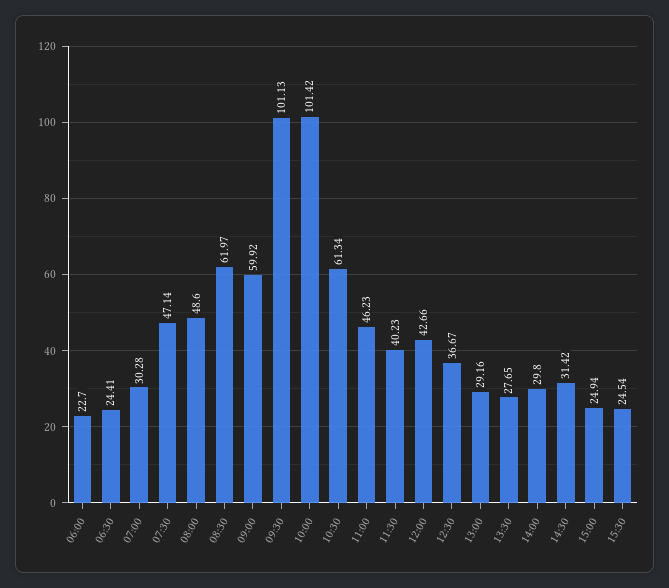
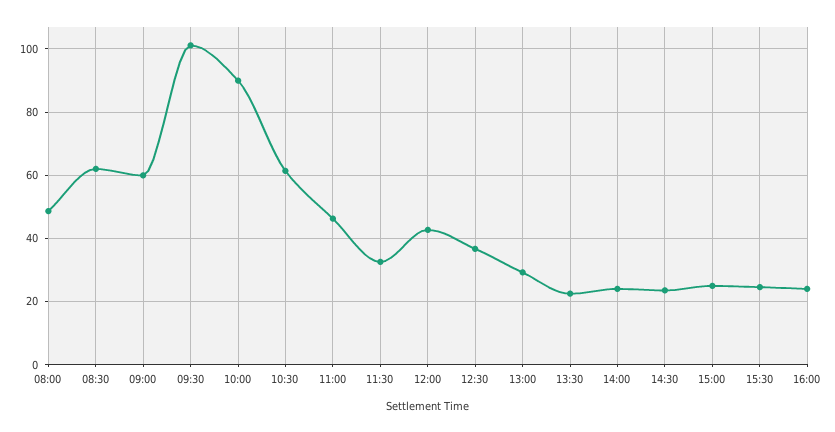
06:00: 22.7 -> none
06:30: 24.41 -> none
07:00: 30.28 -> none
07:30: 47.14 -> none
10:00: 101.42 -> 90
11:30: 40.23 -> 32
13:30: 27.65 -> 22
14:00: 29.8 -> 24
14:30: 31.42 -> 24
16:00: none -> 24

